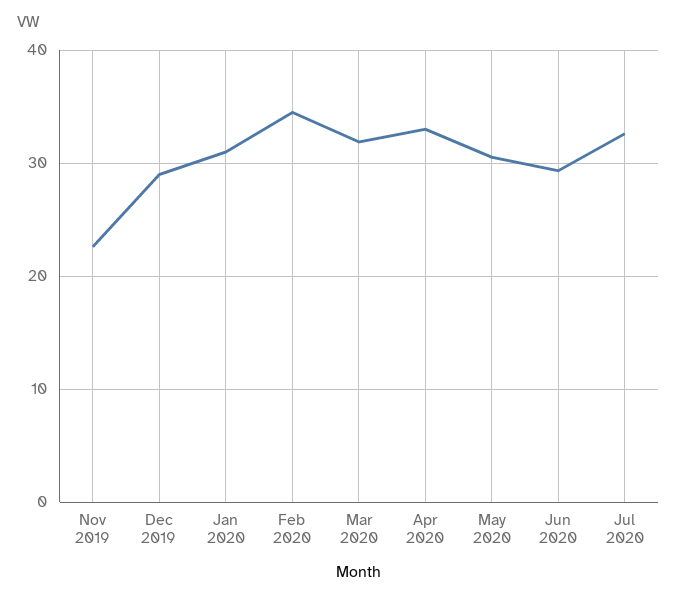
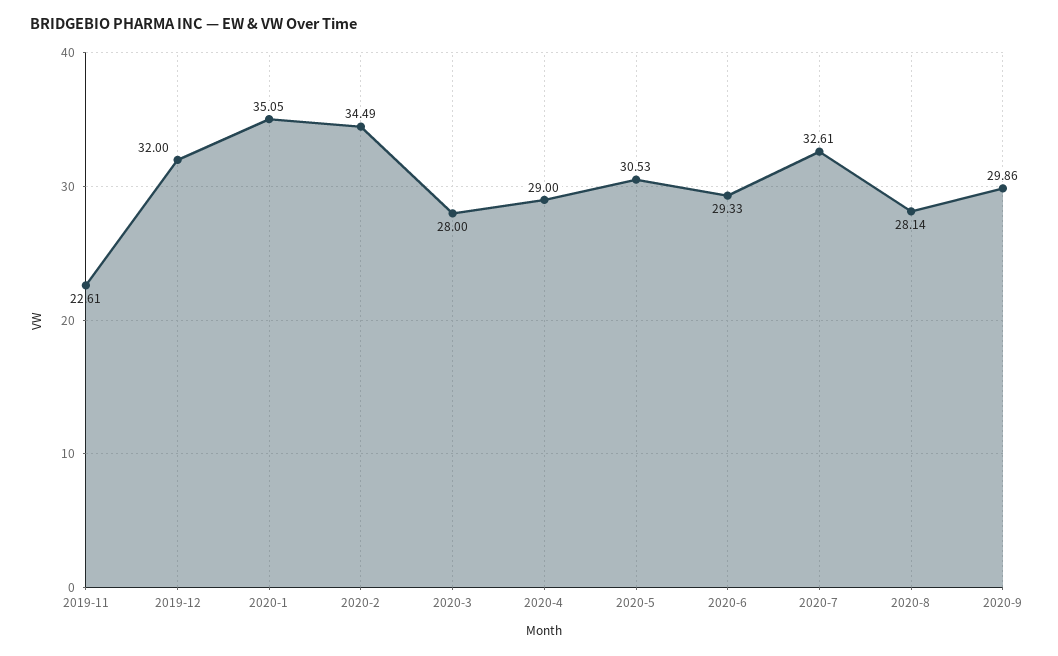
Dec 2019: 29 -> 32
Jan 2020: 31 -> 35.05
Mar 2020: 32 -> 28
Apr 2020: 33 -> 29
2020-8: none -> 28.14
2020-9: none -> 29.86

